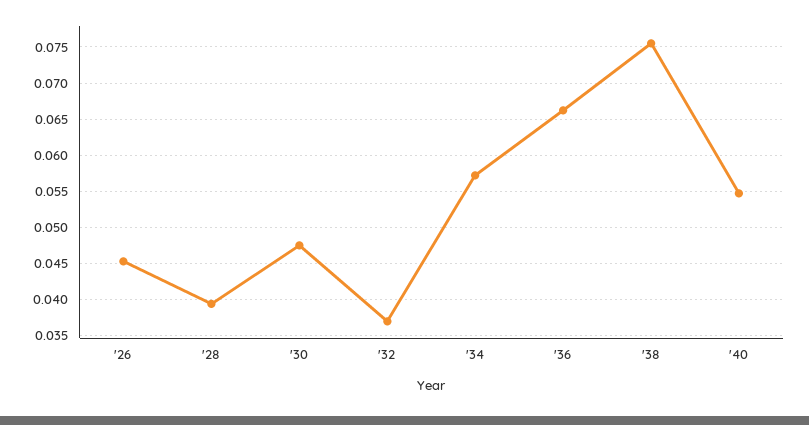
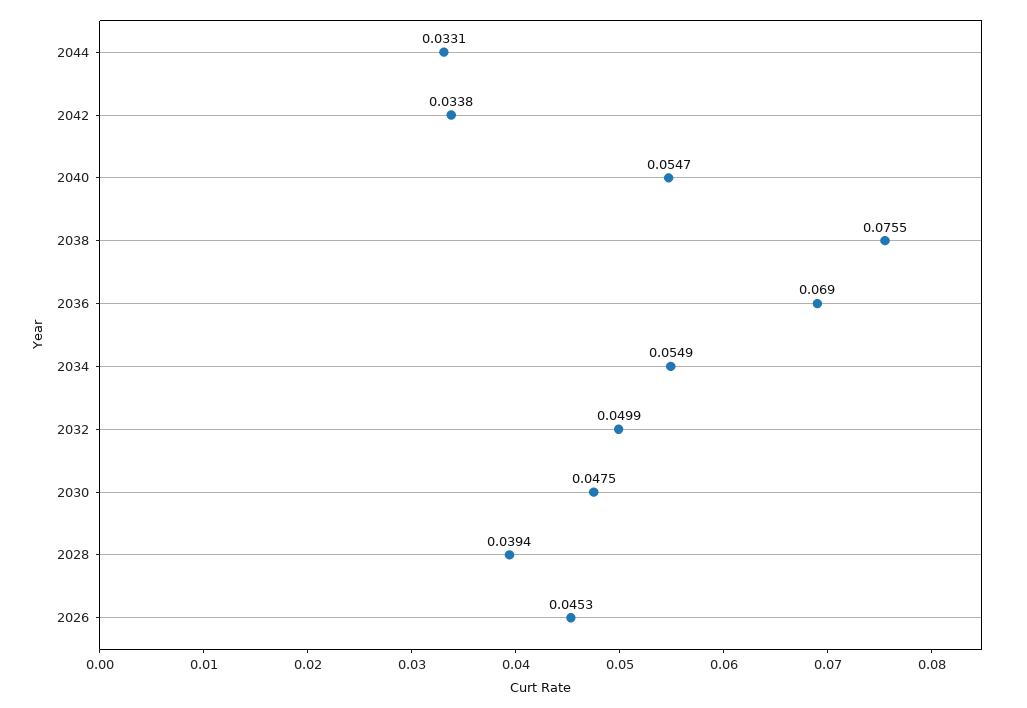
'32: 0.037 -> 0.0499
'34: 0.057 -> 0.0549
'36: 0.066 -> 0.069
2044: none -> 0.0331
2042: none -> 0.0338

